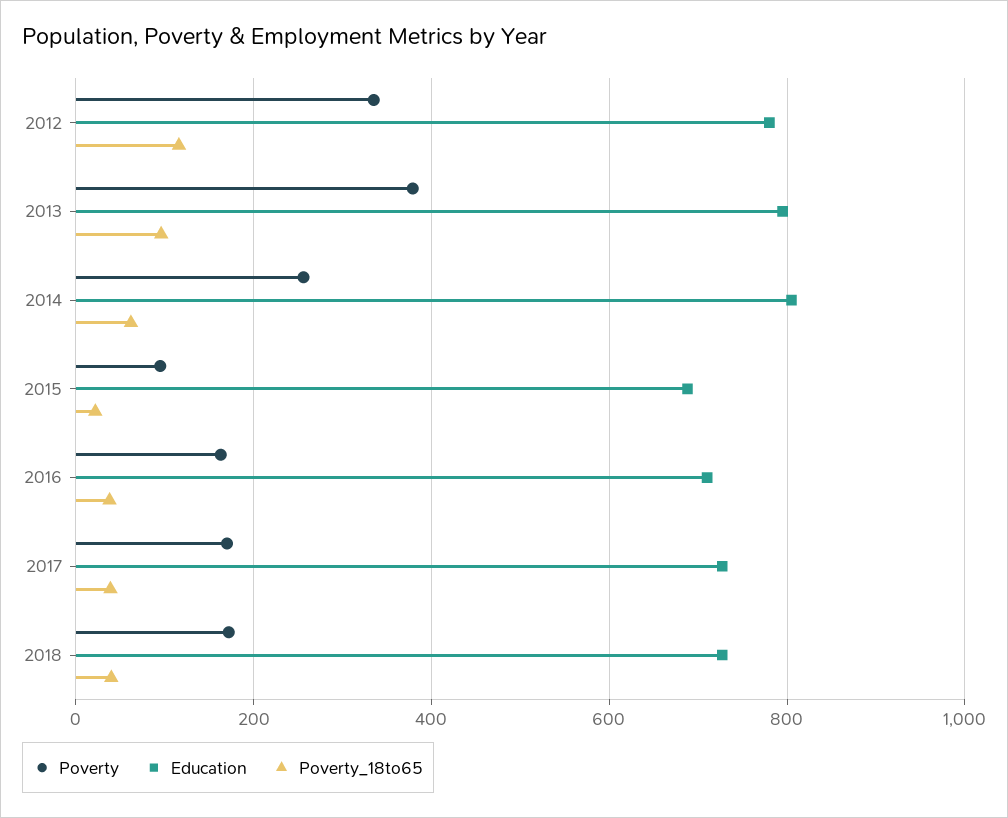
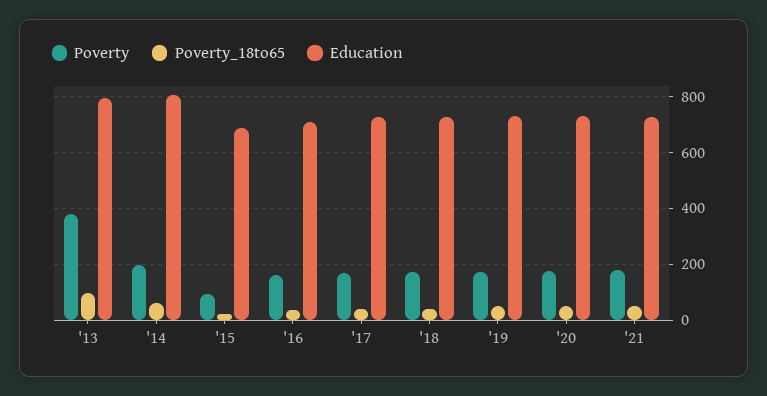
Poverty, 2012: 340 -> none
Education, 2012: 780 -> none
Poverty_18to65, 2012: 120 -> none
Poverty, 2014: 260 -> 200
Poverty, '19: none -> 175
Poverty_18to65, '19: none -> 50
Education, '19: none -> 725
Poverty, '20: none -> 175
Poverty_18to65, '20: none -> 50
Education, '20: none -> 725
Poverty, '21: none -> 175
Poverty_18to65, '21: none -> 50
Education, '21: none -> 725

